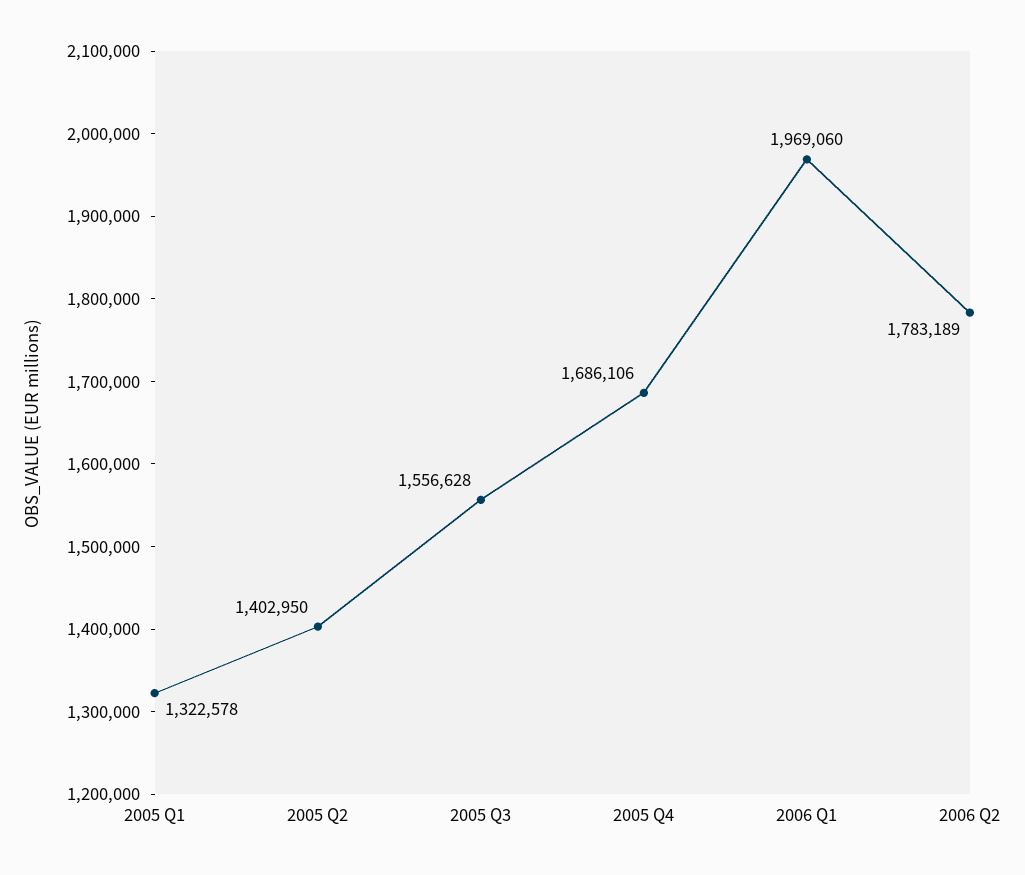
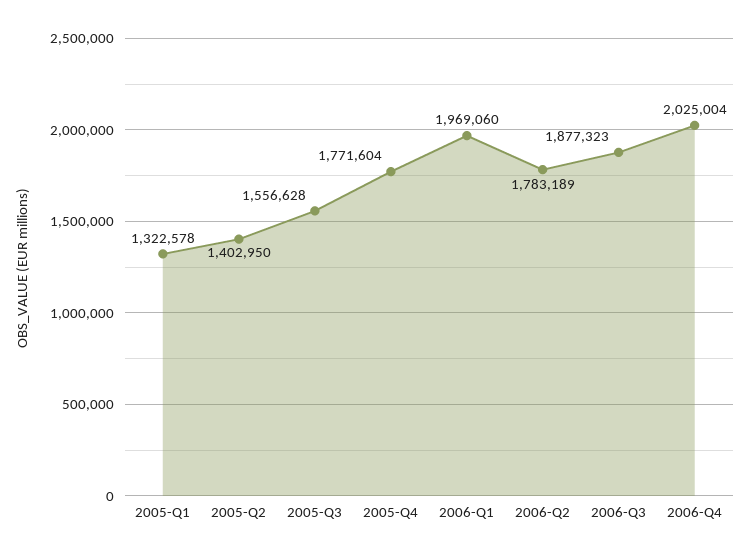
2005 Q4: 1686106 -> 1771604
2006-Q3: none -> 1877323
2006-Q4: none -> 2025004

